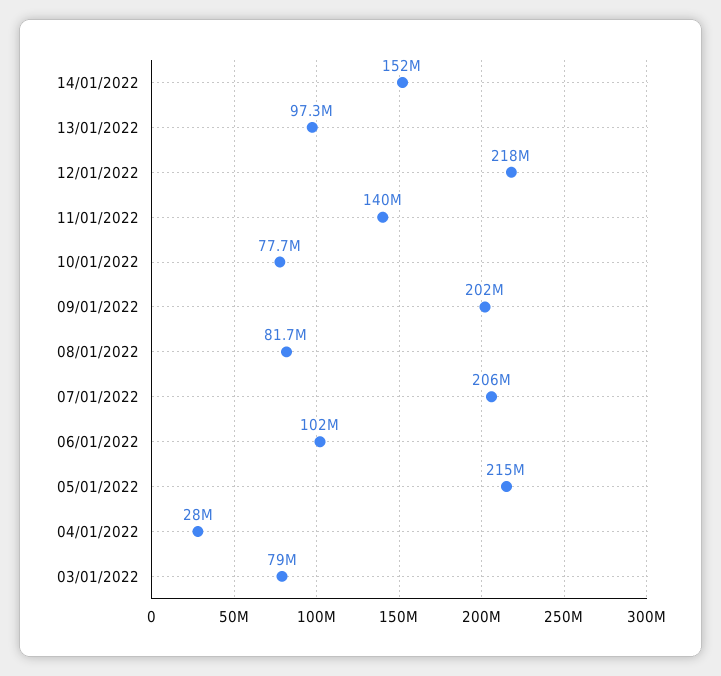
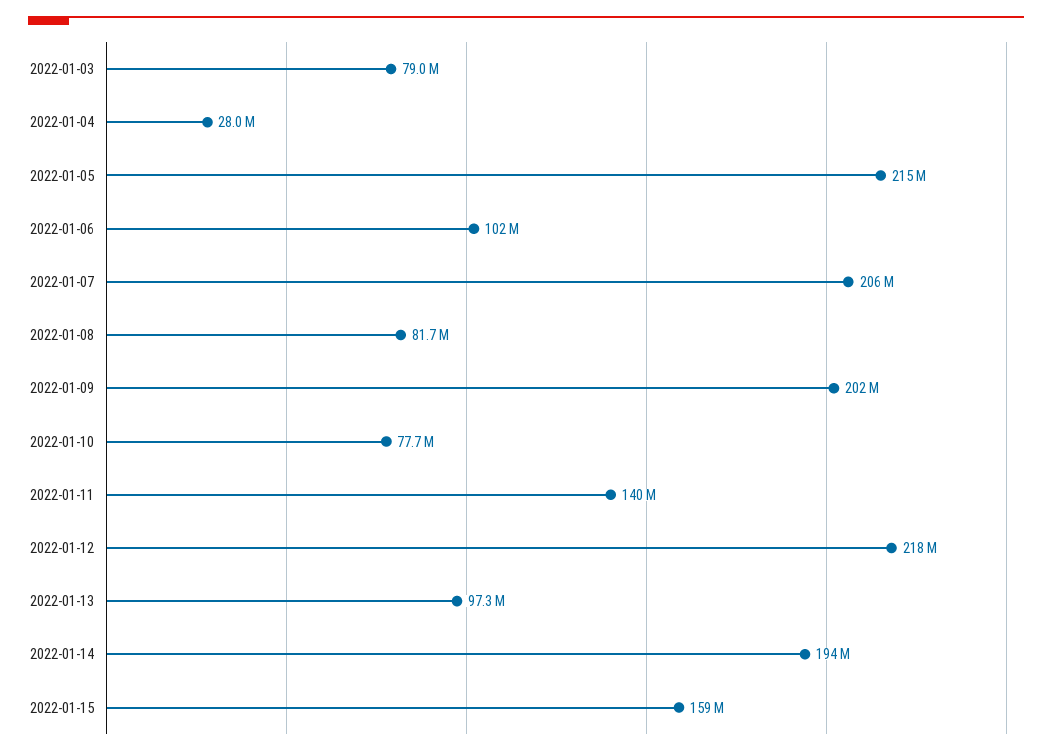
14/01/2022: 152000000 -> 194000000
2022-01-15: none -> 159000000

